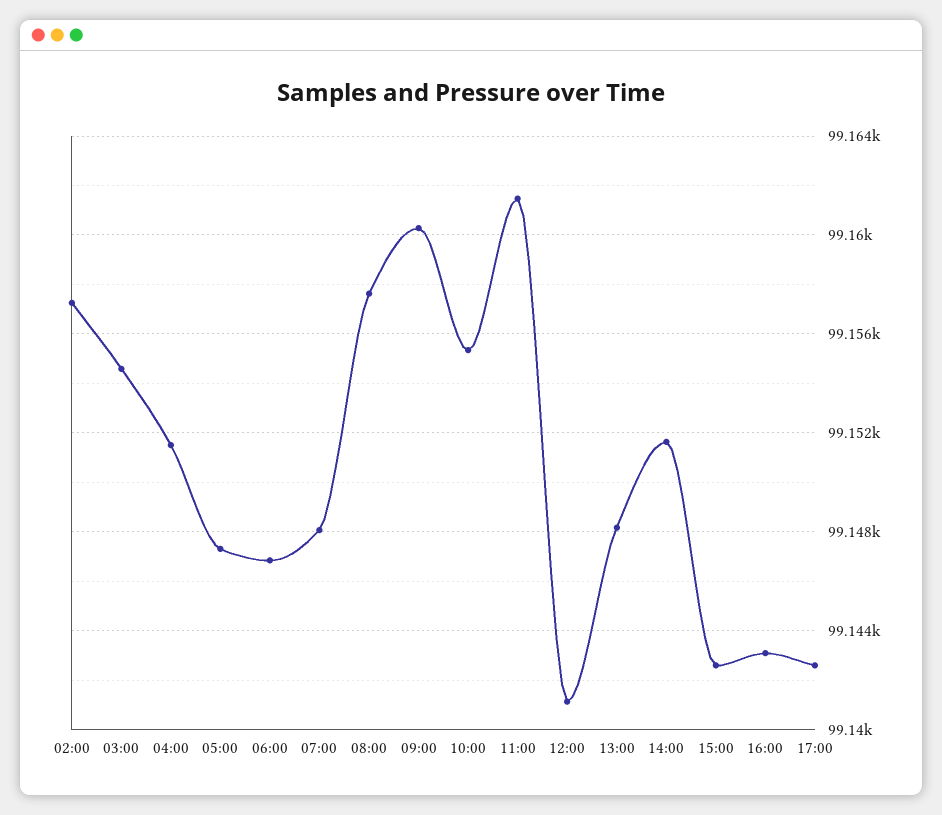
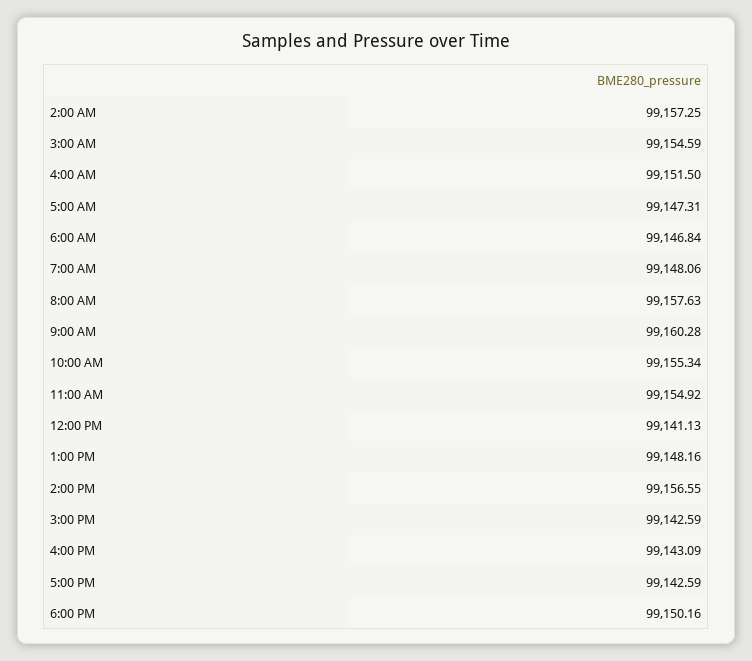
11:00: 99161.5 -> 99154.92
14:00: 99151.5 -> 99156.55
6:00 PM: none -> 99150.16

